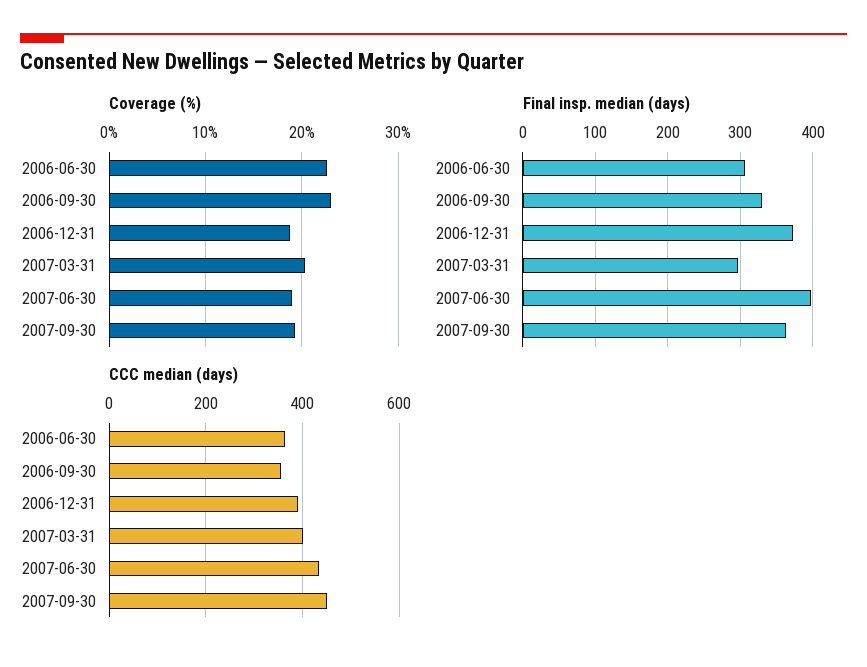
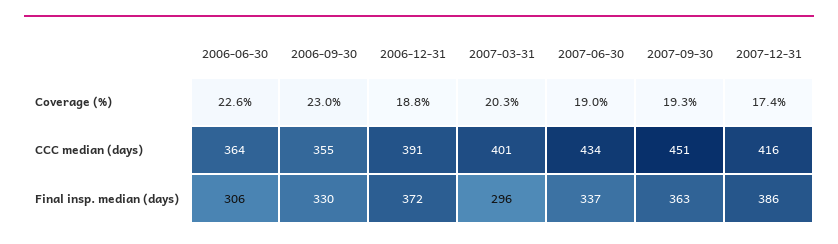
Final insp. median (days), 2007-06-30: 400 -> 337
Coverage (%), 2007-12-31: none -> 17.4
CCC median (days), 2007-12-31: none -> 416
Final insp. median (days), 2007-12-31: none -> 386

